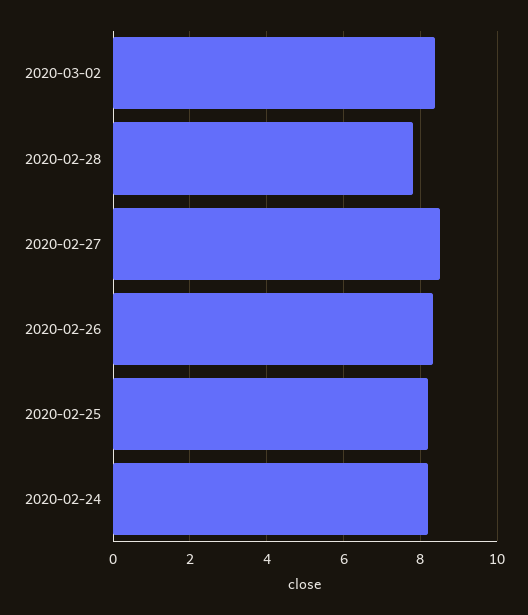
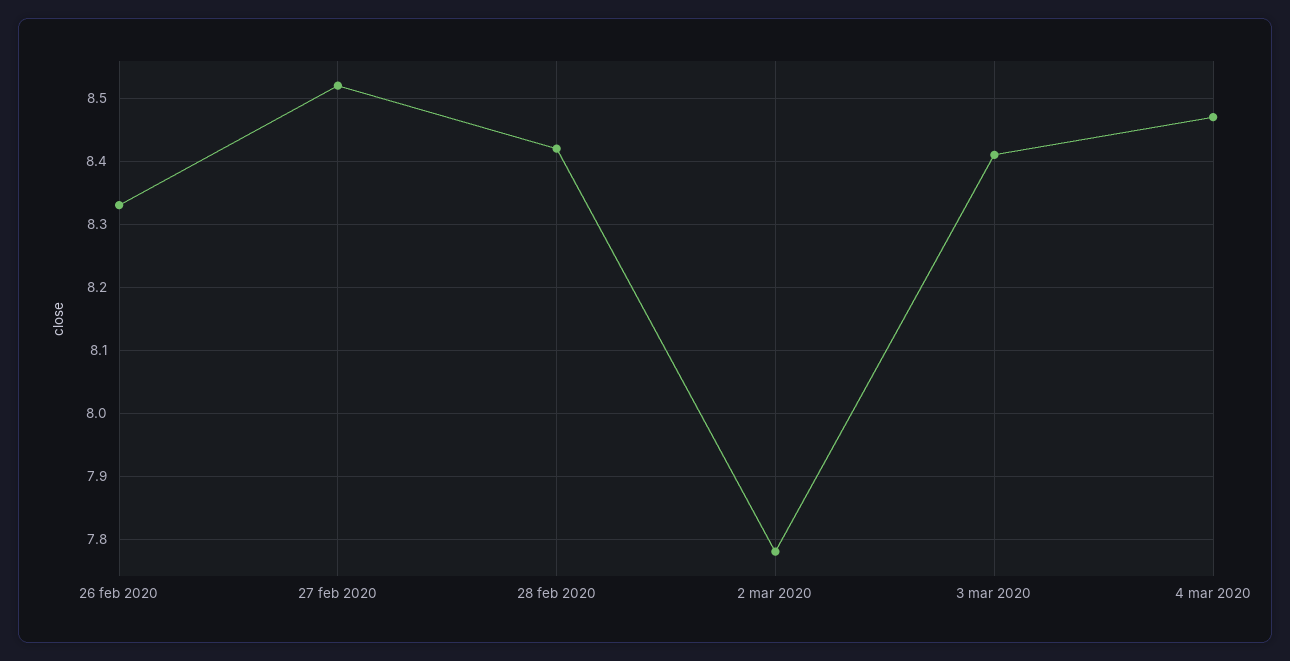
2020-03-02: 8.4 -> 7.78
2020-02-28: 7.8 -> 8.42
2020-02-25: 8.2 -> none
2020-02-24: 8.2 -> none
3 mar 2020: none -> 8.41
4 mar 2020: none -> 8.47

